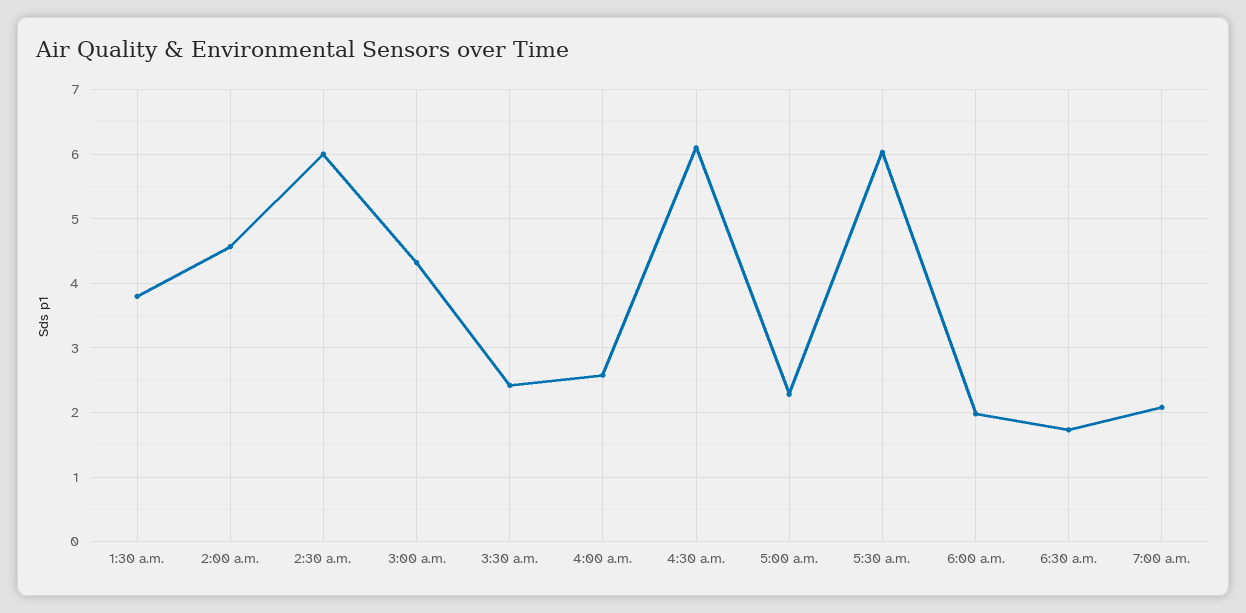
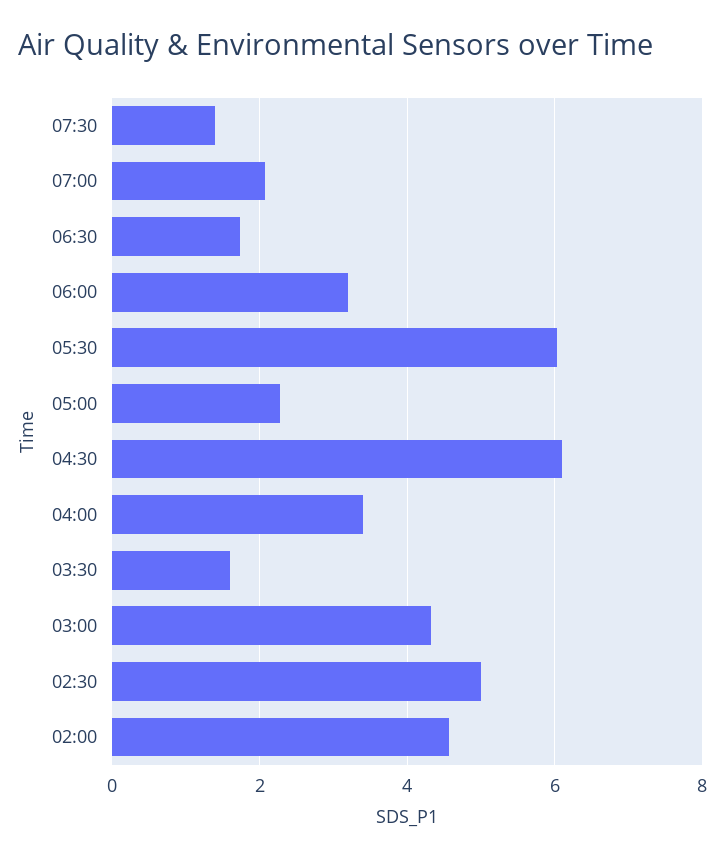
1:30 a.m.: 3.8 -> none
2:30 a.m.: 6 -> 5
3:30 a.m.: 2.4 -> 1.6
4:00 a.m.: 2.6 -> 3.4
6:00 a.m.: 2 -> 3.2
07:30: none -> 1.4

